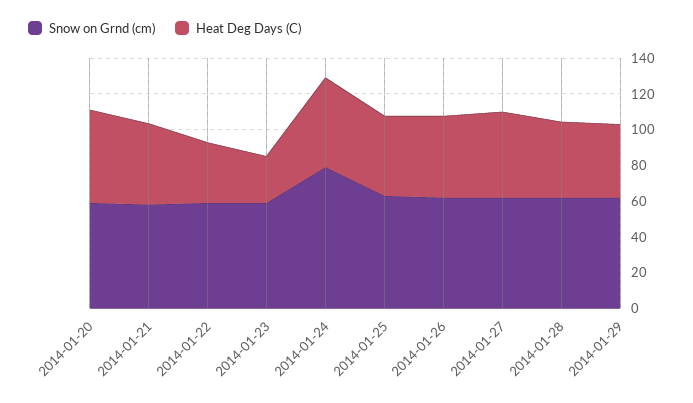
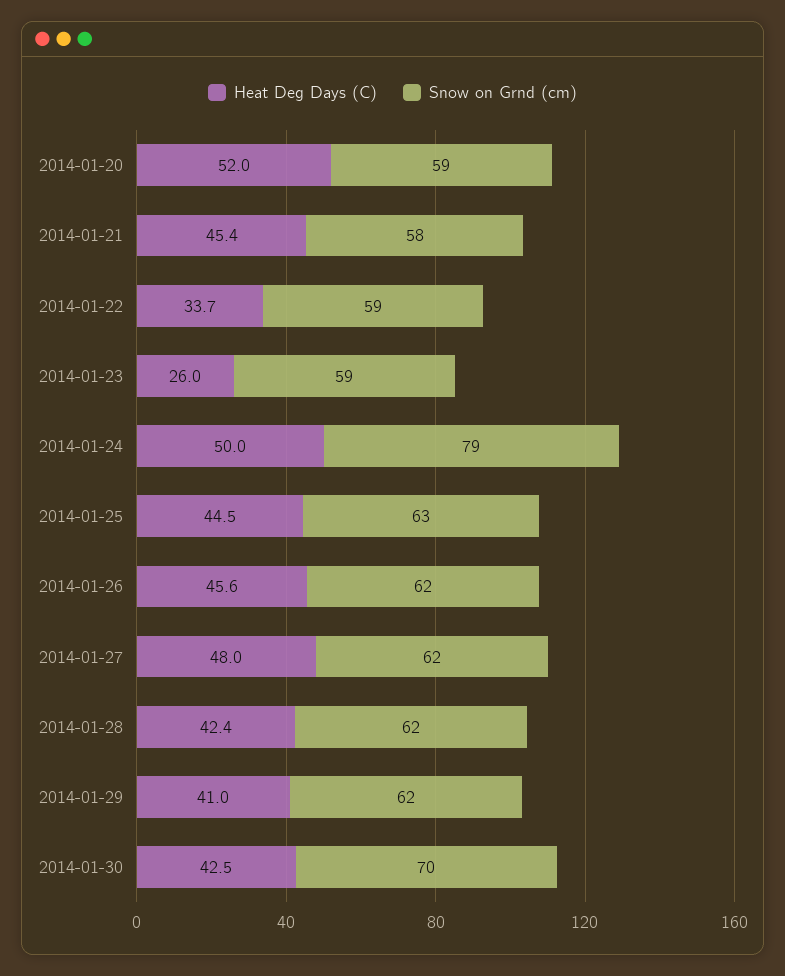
Heat Deg Days (C), 2014-01-30: none -> 42.5
Snow on Grnd (cm), 2014-01-30: none -> 70

